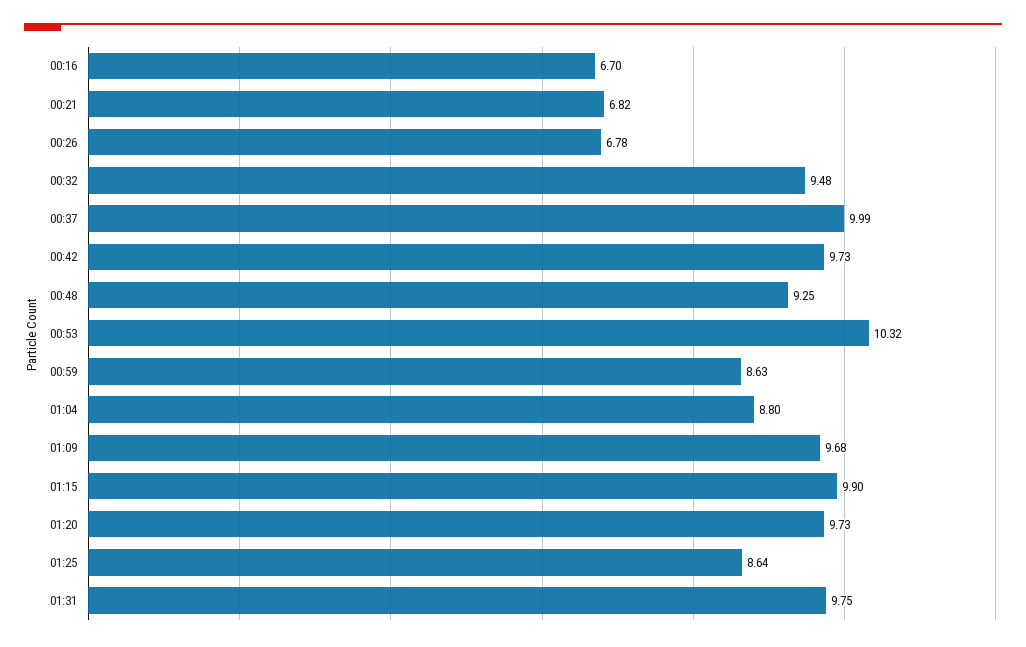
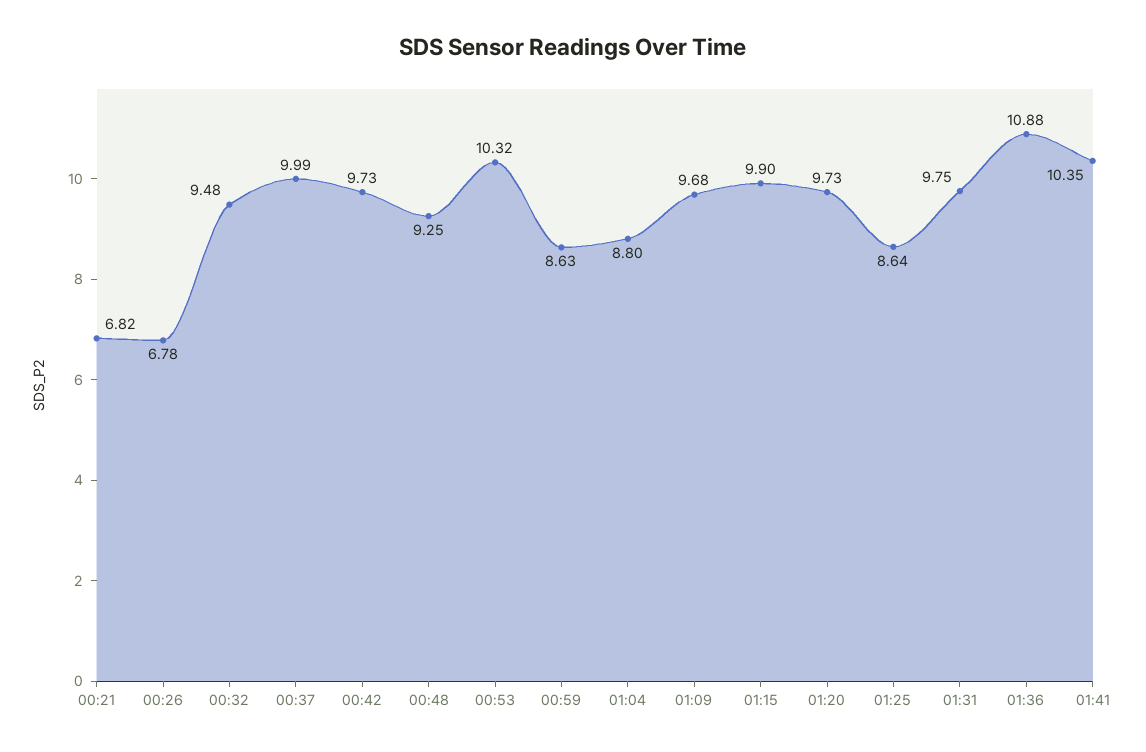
00:16: 6.7 -> none
01:36: none -> 10.88
01:41: none -> 10.35

